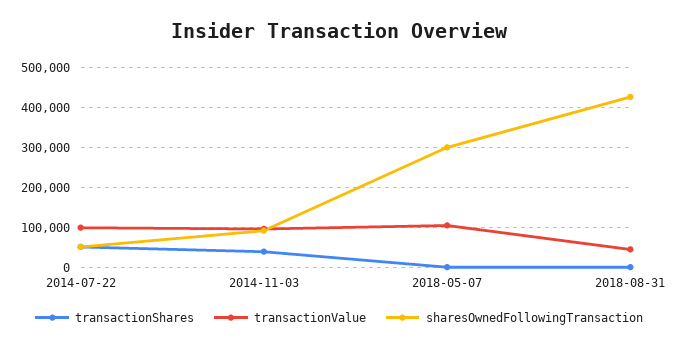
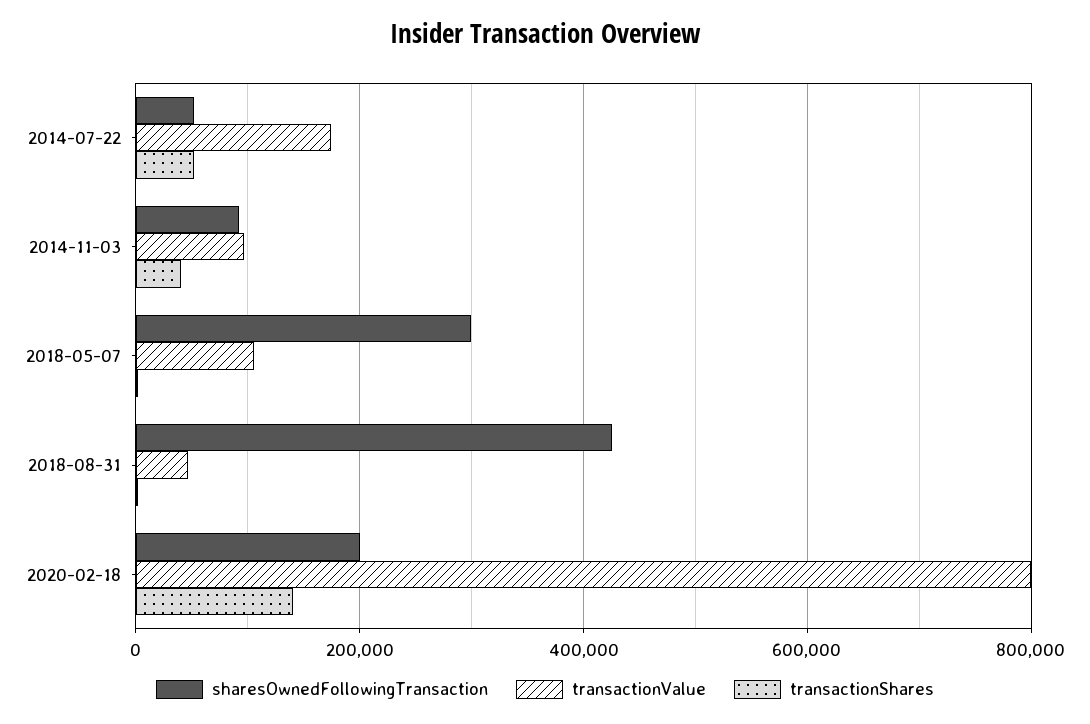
transactionValue, 2014-07-22: 100000 -> 180000
sharesOwnedFollowingTransaction, 2020-02-18: none -> 200000
transactionValue, 2020-02-18: none -> 800000
transactionShares, 2020-02-18: none -> 140000

